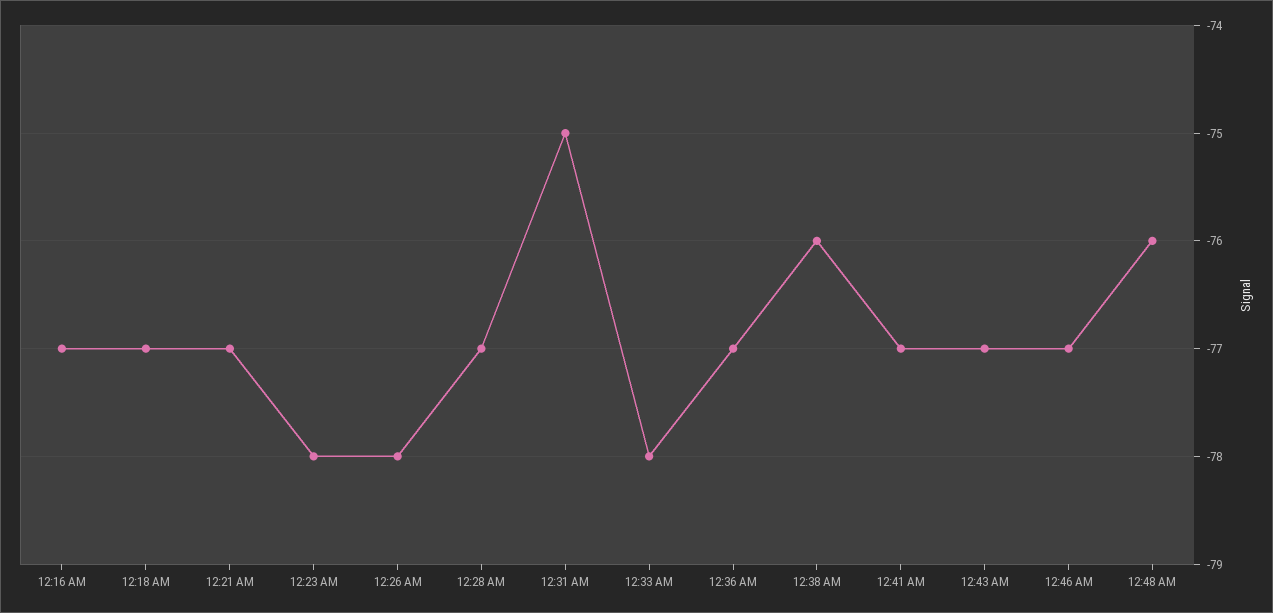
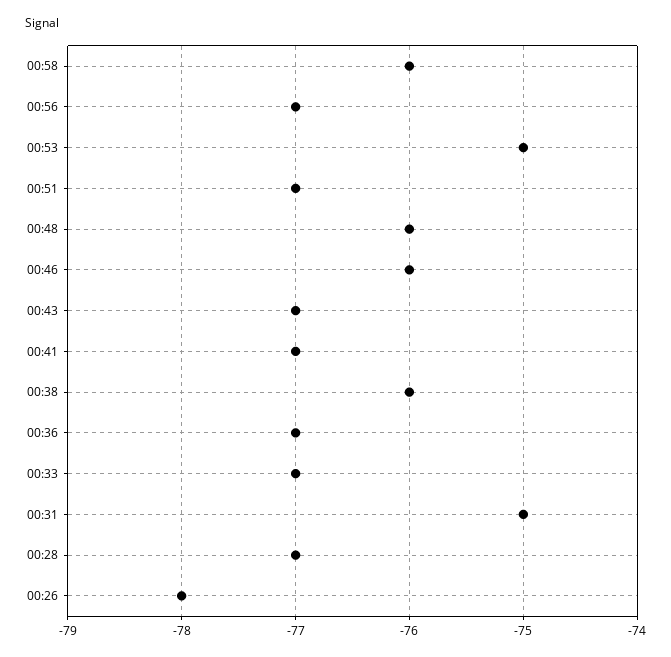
12:16 AM: -77 -> none
12:18 AM: -77 -> none
12:21 AM: -77 -> none
12:23 AM: -78 -> none
12:33 AM: -78 -> -77
12:46 AM: -77 -> -76
00:58: none -> -76
00:56: none -> -77
00:53: none -> -75
00:51: none -> -77

